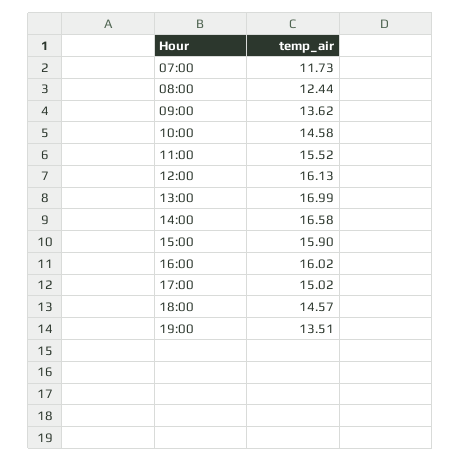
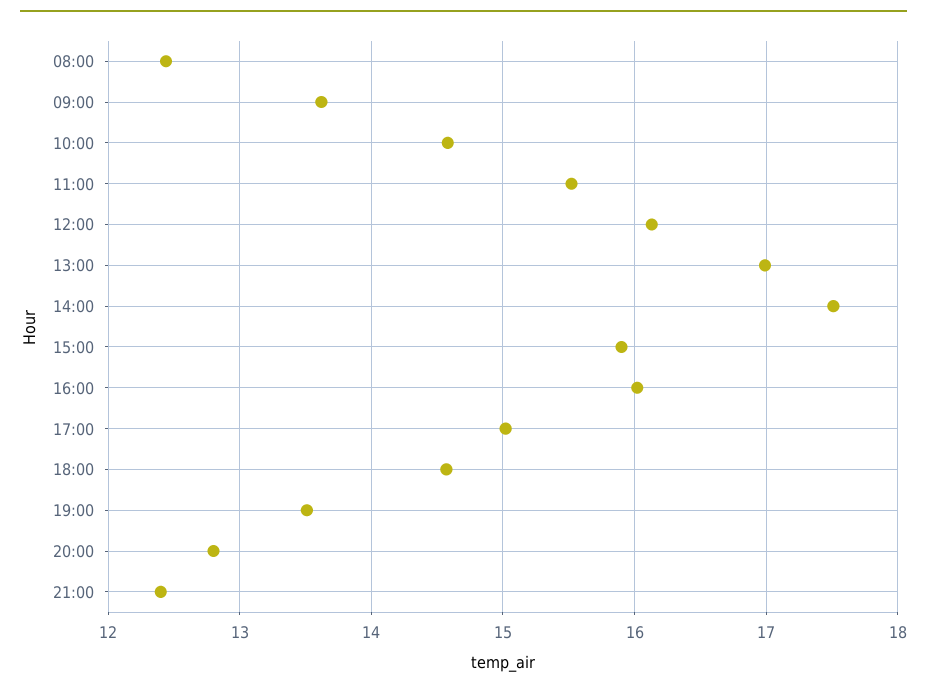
07:00: 11.73 -> none
14:00: 16.58 -> 17.5
20:00: none -> 12.8
21:00: none -> 12.4

